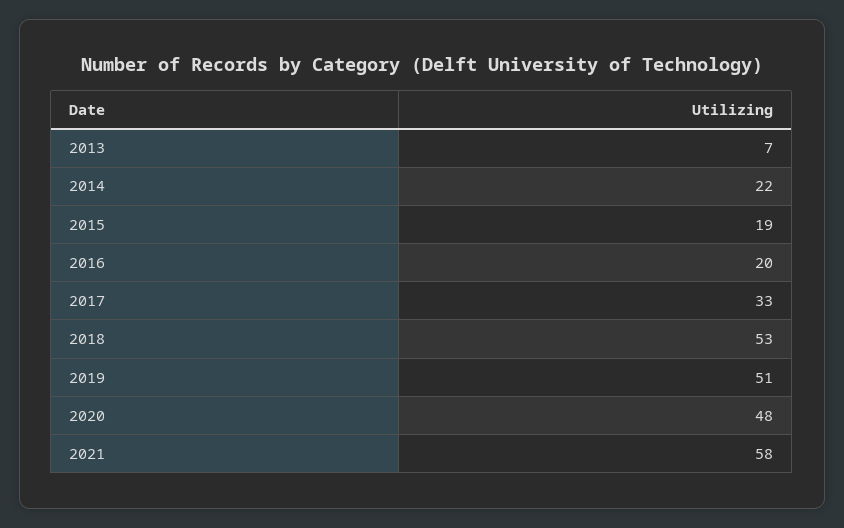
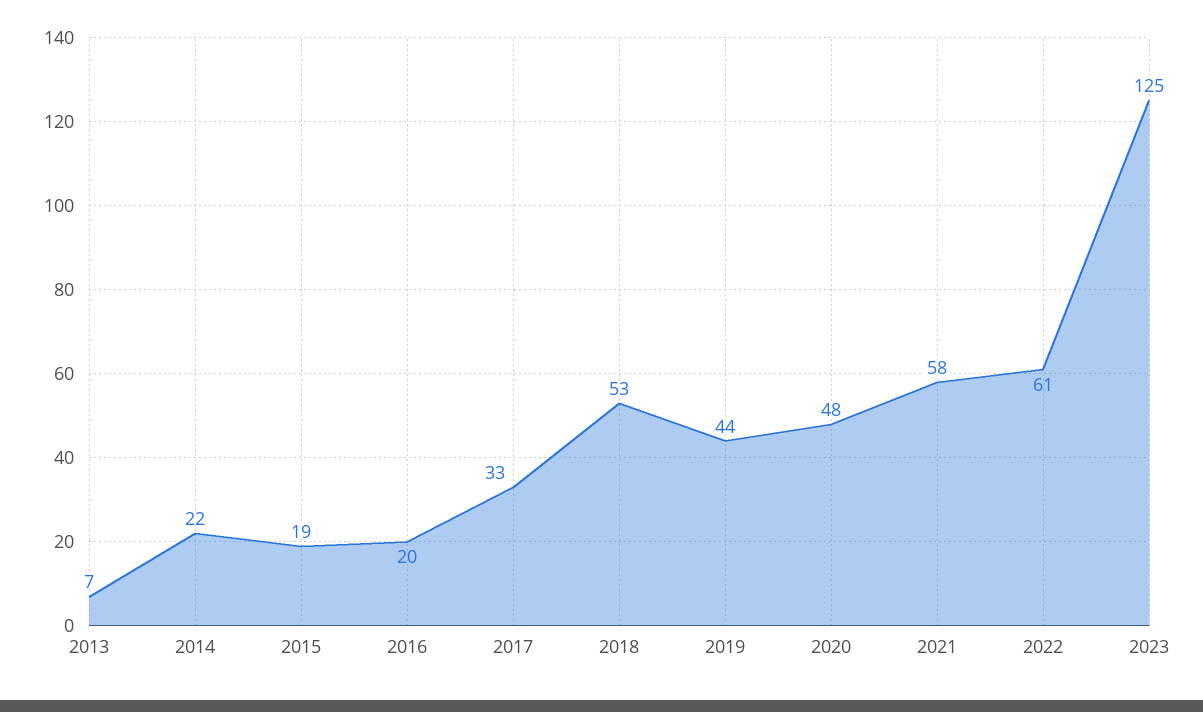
2019: 51 -> 44
2022: none -> 61
2023: none -> 125

